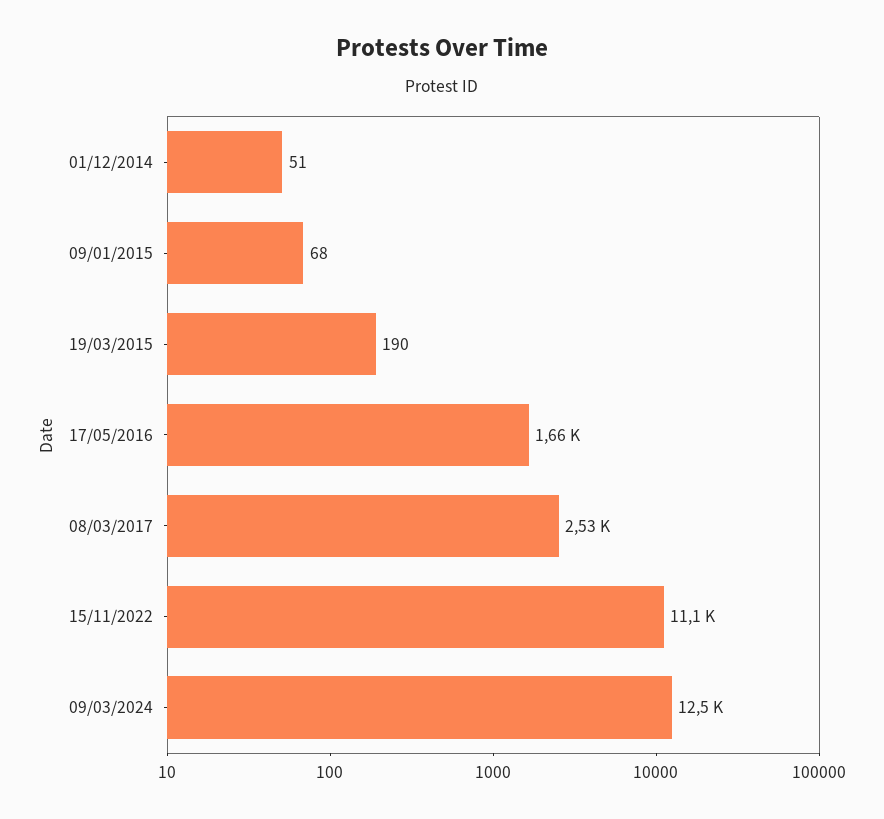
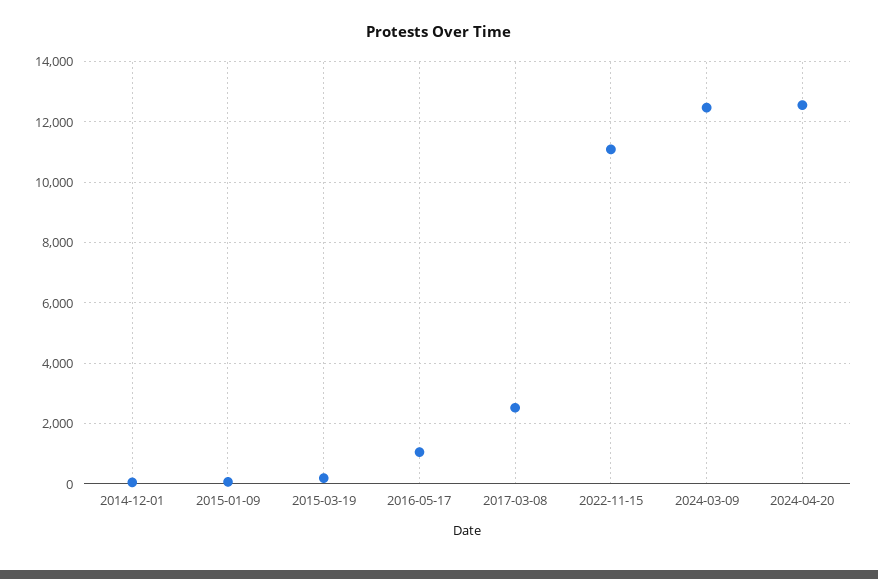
17/05/2016: 1660 -> 1000
2024-04-20: none -> 12600

